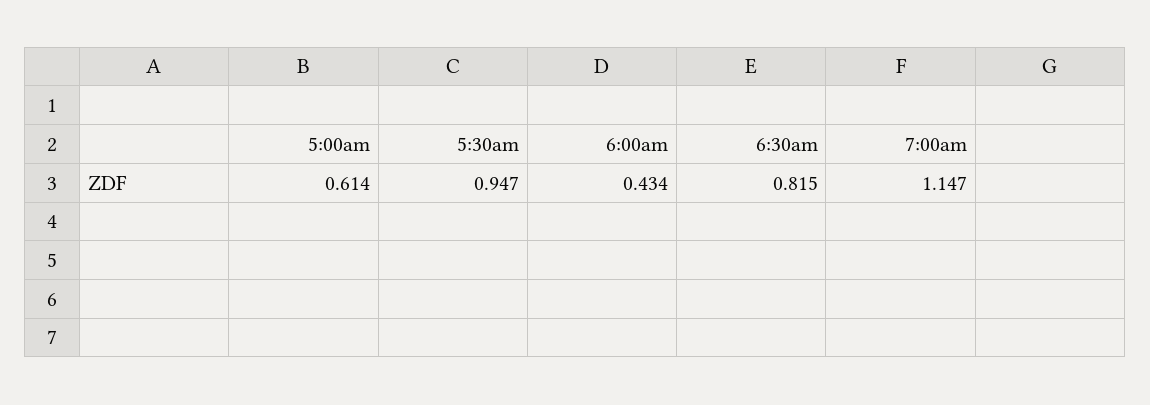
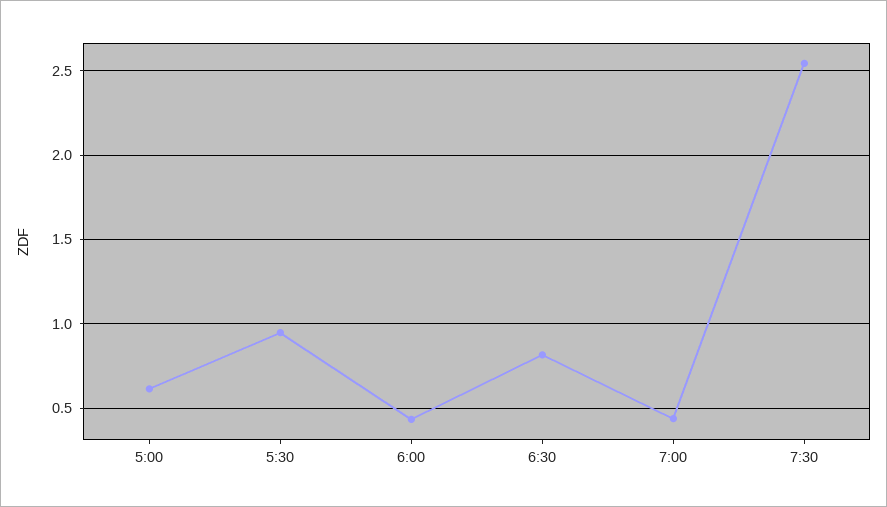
7:00am: 1.147 -> 0.45
7:30: none -> 2.55

